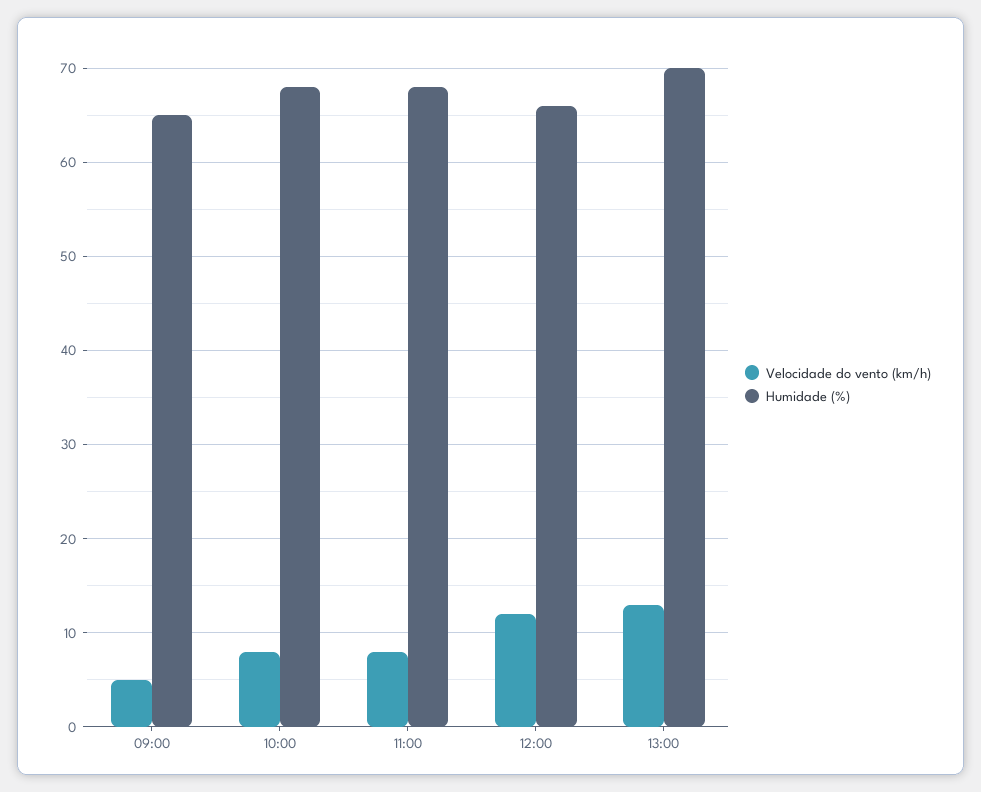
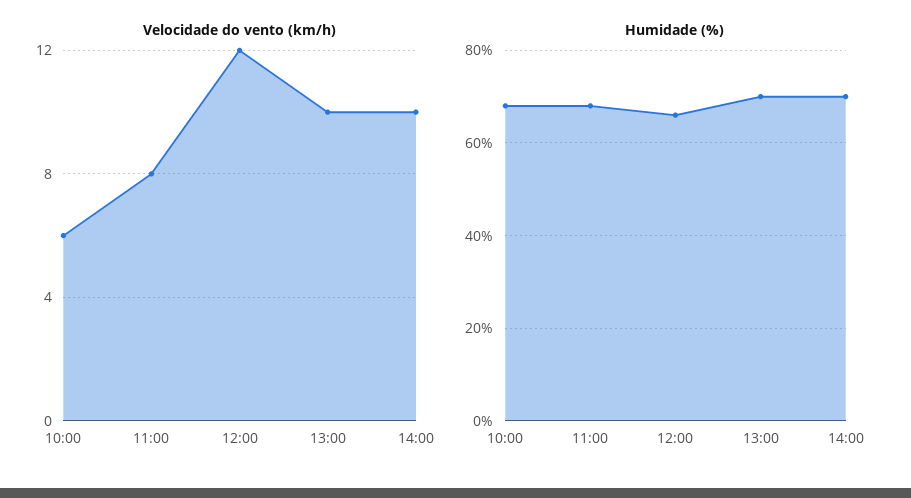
Velocidade do vento (km/h), 09:00: 5 -> none
Humidade (%), 09:00: 65 -> none
Velocidade do vento (km/h), 10:00: 8 -> 6
Velocidade do vento (km/h), 13:00: 13 -> 10
Velocidade do vento (km/h), 14:00: none -> 10
Humidade (%), 14:00: none -> 70

